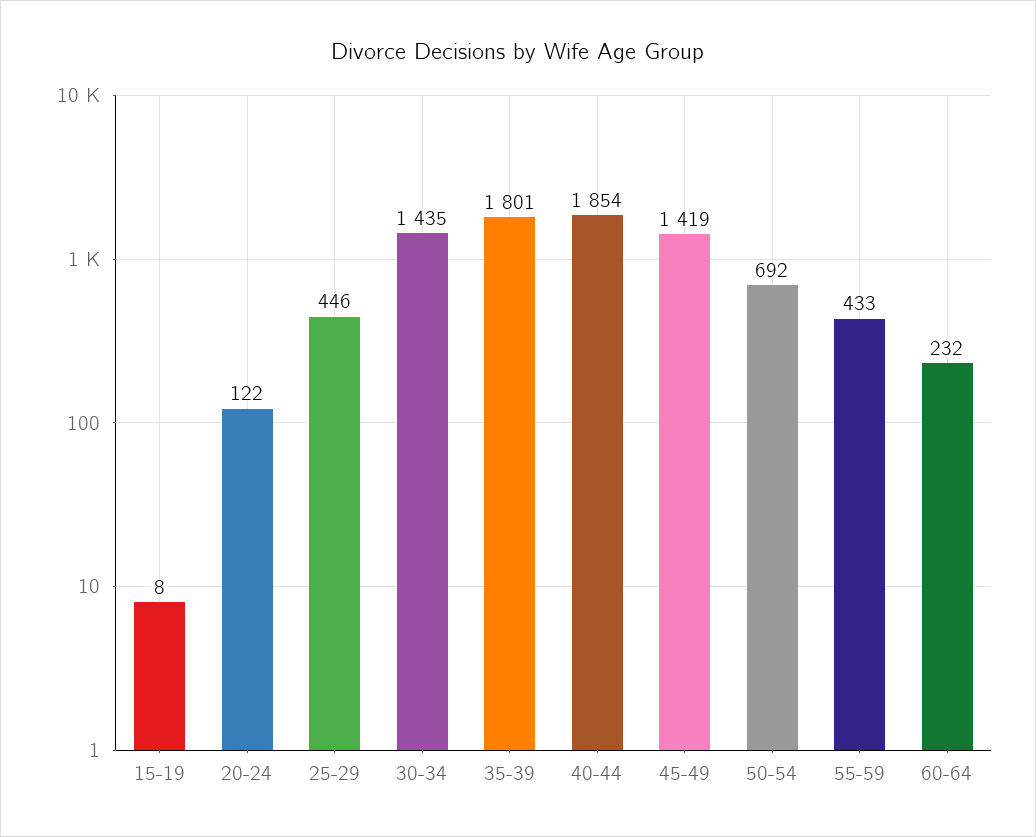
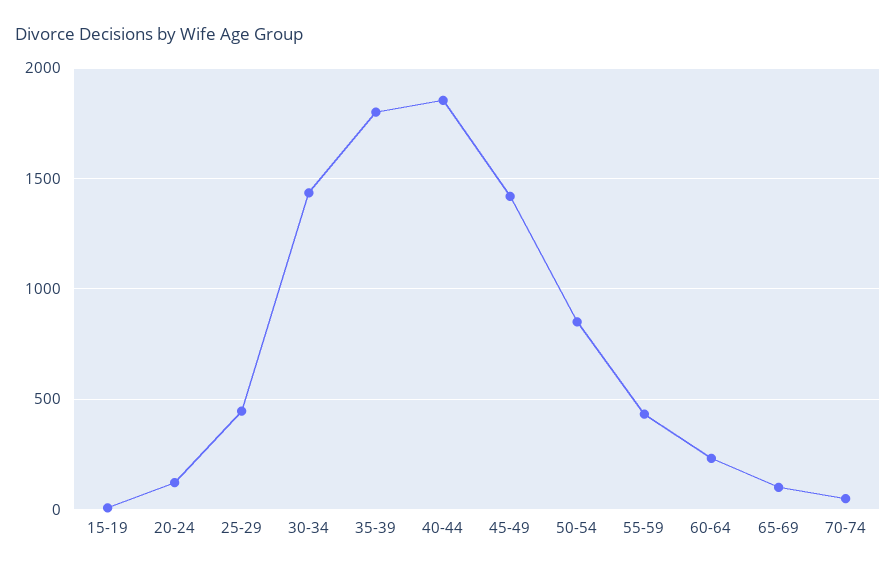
50-54: 692 -> 850
65-69: none -> 100
70-74: none -> 50

